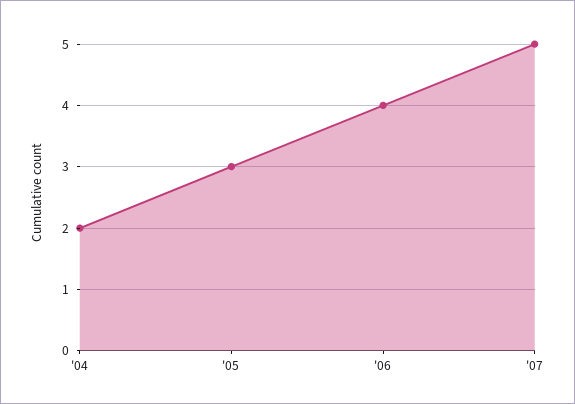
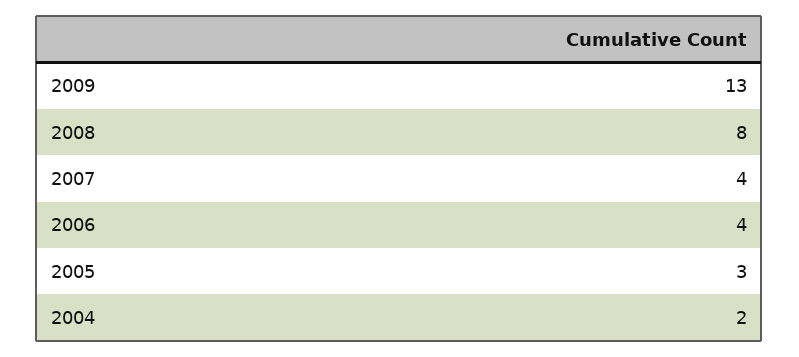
'07: 5 -> 4
2009: none -> 13
2008: none -> 8

